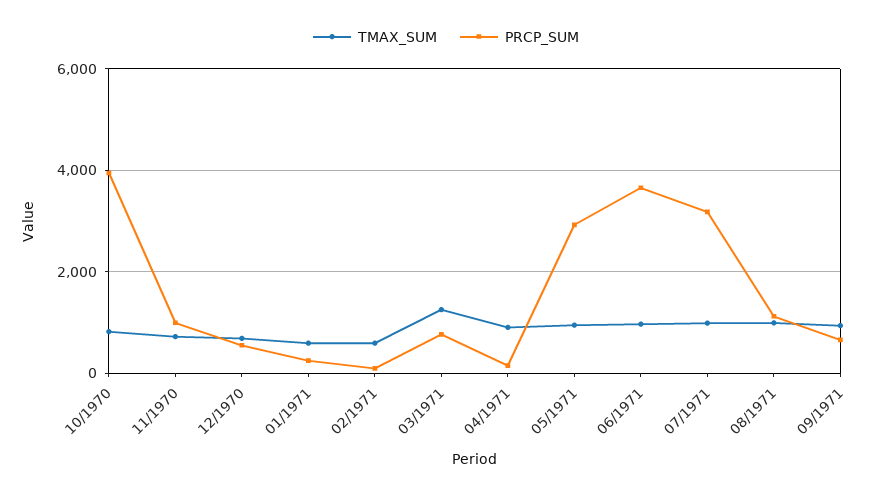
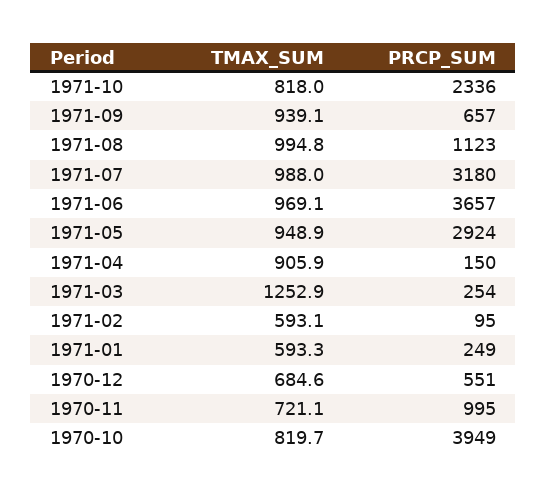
PRCP_SUM, 03/1971: 800 -> 254
TMAX_SUM, 1971-10: none -> 818
PRCP_SUM, 1971-10: none -> 2336

